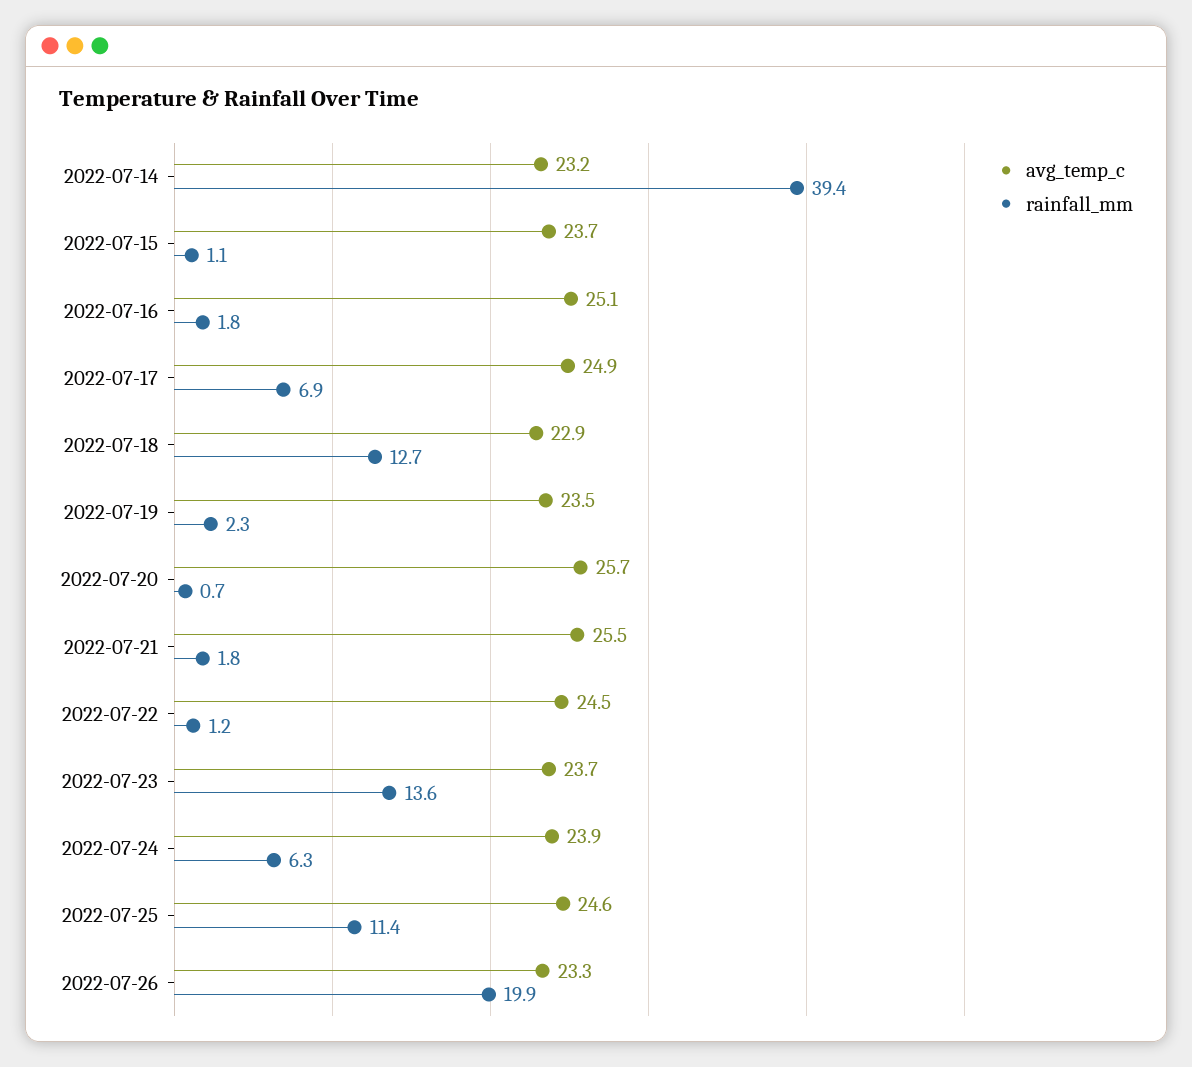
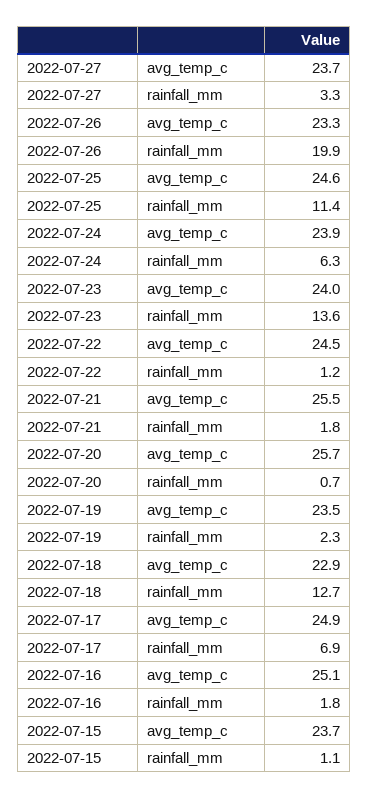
avg_temp_c, 2022-07-14: 23.2 -> none
rainfall_mm, 2022-07-14: 39.4 -> none
avg_temp_c, 2022-07-23: 23.7 -> 24
avg_temp_c, 2022-07-27: none -> 23.7
rainfall_mm, 2022-07-27: none -> 3.3

